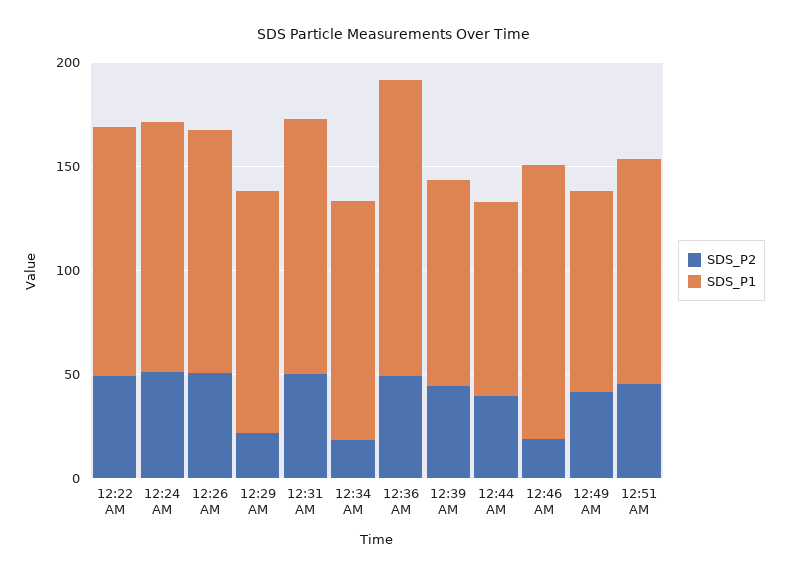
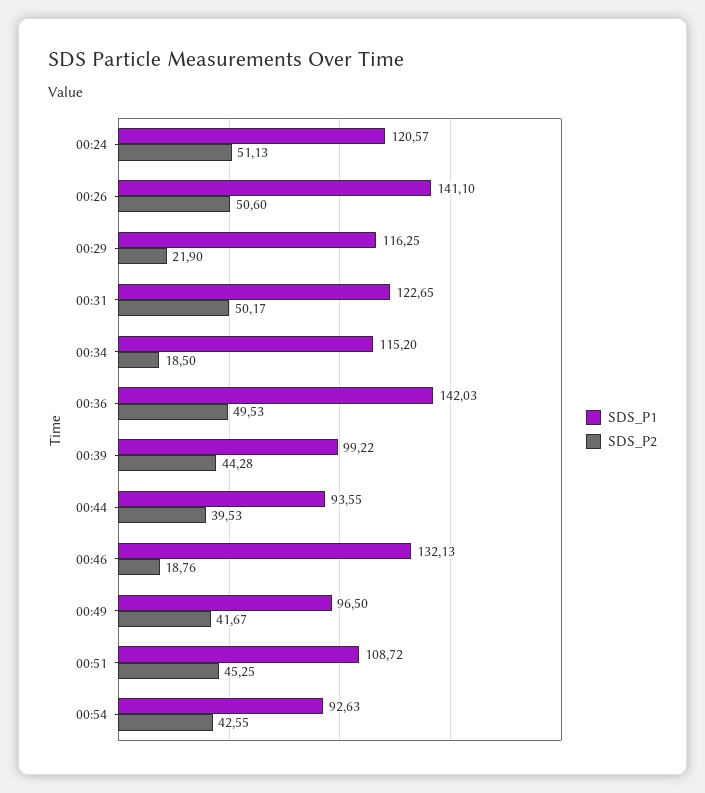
SDS_P2, 12:22 AM: 50 -> none
SDS_P1, 12:22 AM: 120 -> none
SDS_P1, 12:26 AM: 120 -> 141.1
SDS_P1, 00:54: none -> 92.63
SDS_P2, 00:54: none -> 42.55

